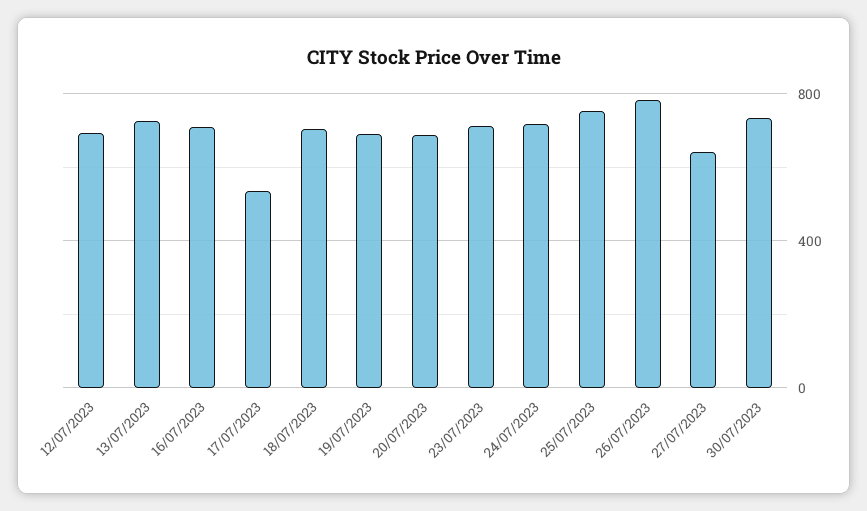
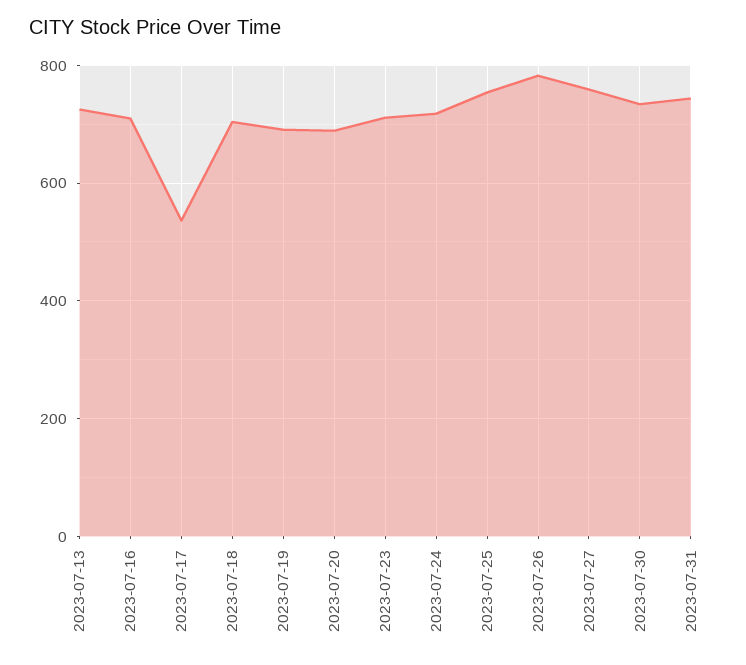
12/07/2023: 700 -> none
27/07/2023: 650 -> 760
2023-07-31: none -> 740

